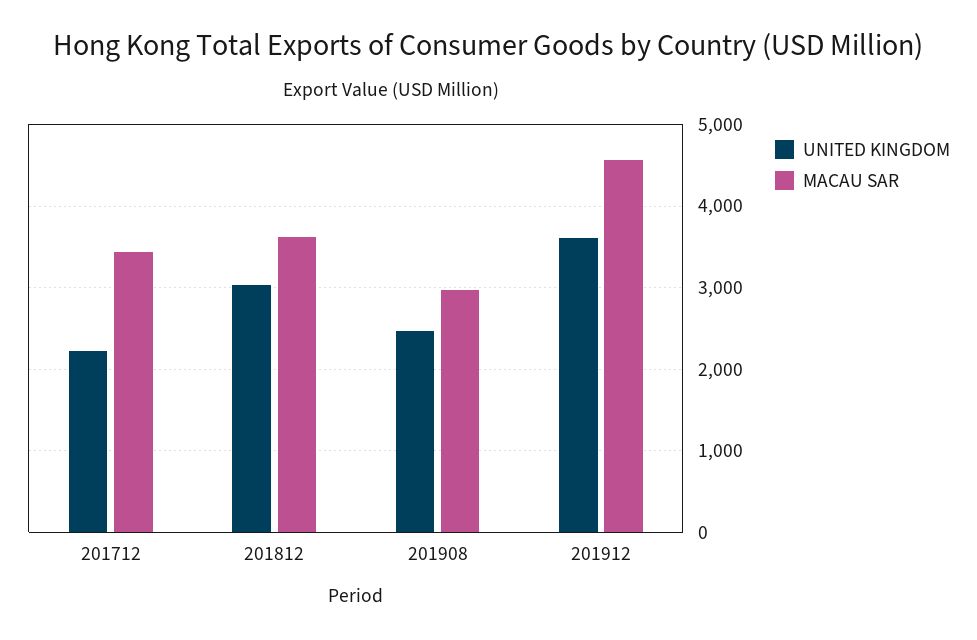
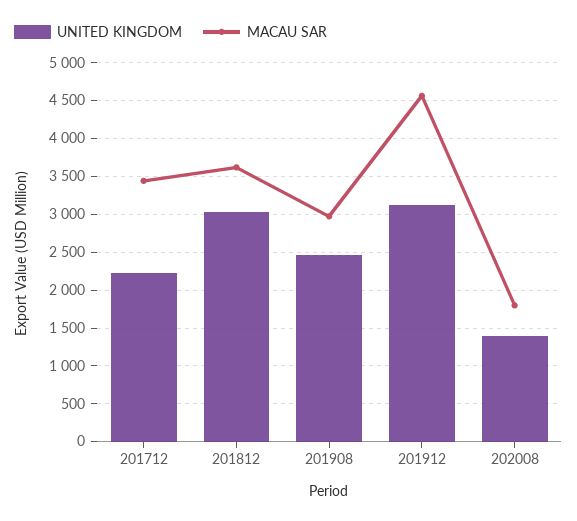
UNITED KINGDOM, 201912: 3600 -> 3100
UNITED KINGDOM, 202008: none -> 1400
MACAU SAR, 202008: none -> 1800

